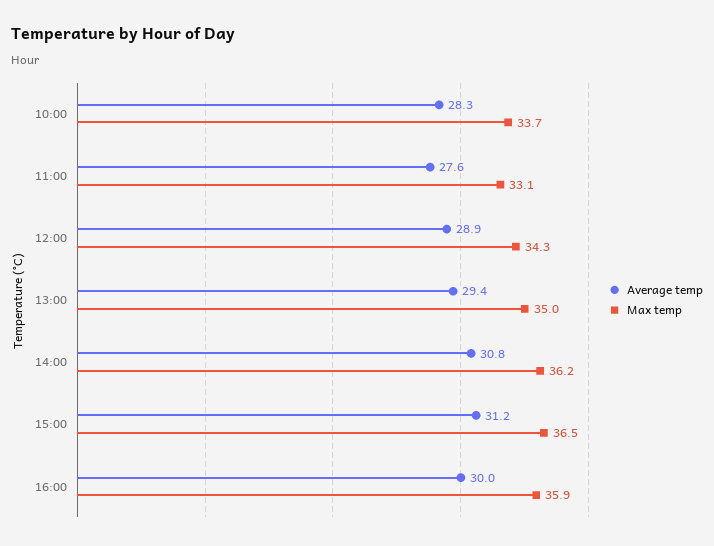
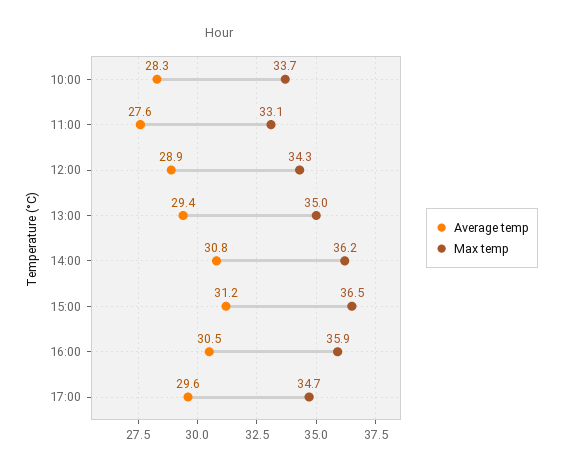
Average temp, 16:00: 30 -> 30.5
Average temp, 17:00: none -> 29.6
Max temp, 17:00: none -> 34.7

